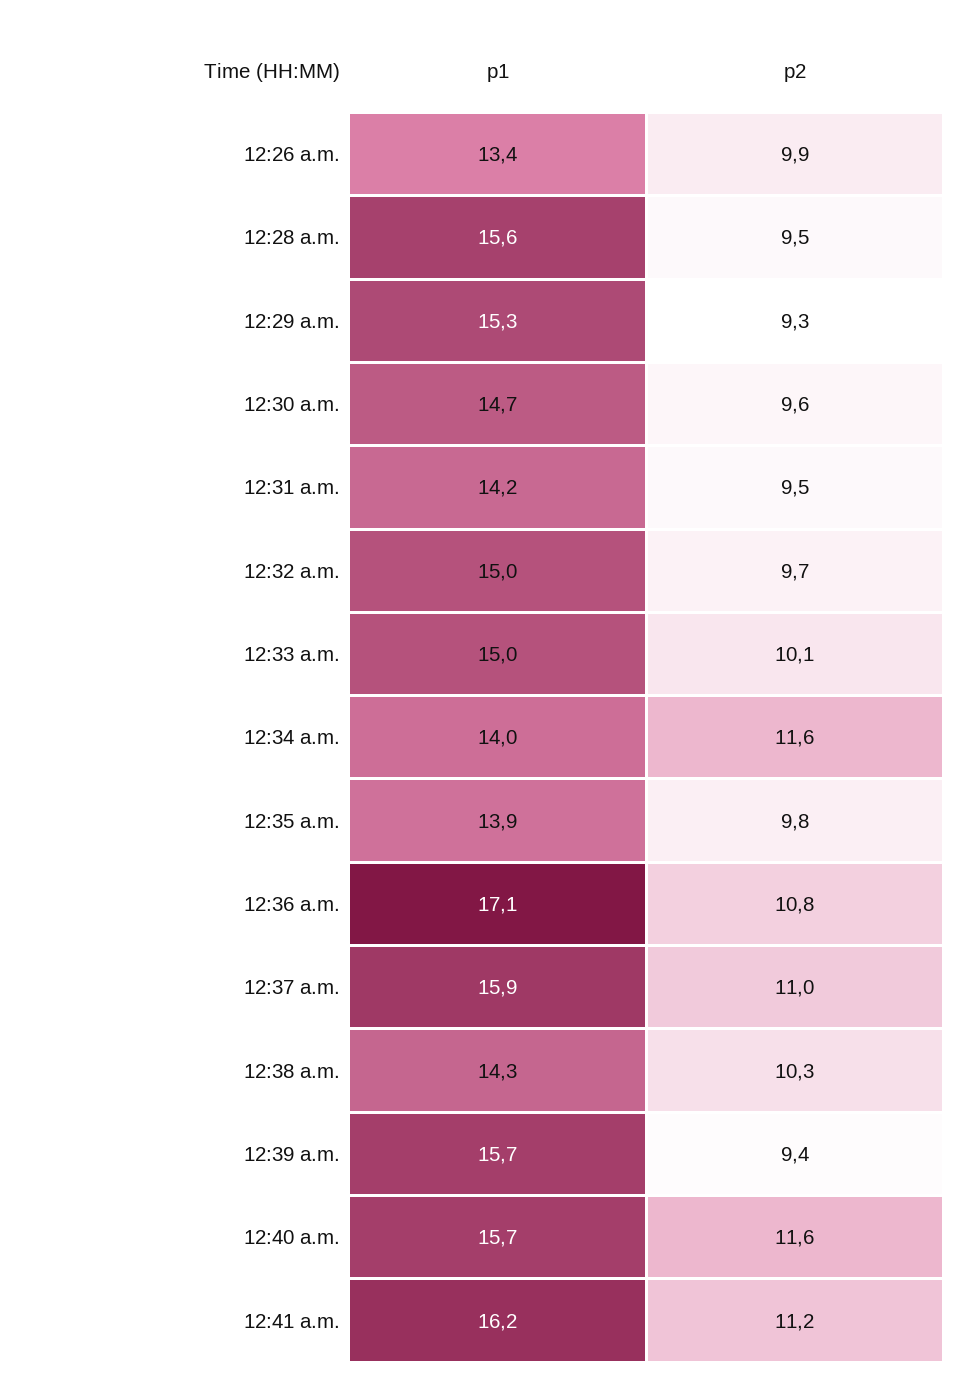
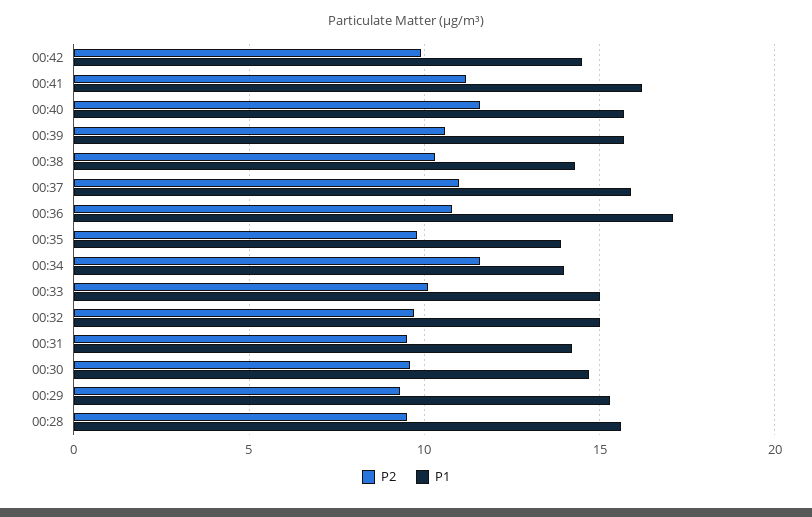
p1, 12:26 a.m.: 13.4 -> none
p2, 12:26 a.m.: 9.9 -> none
p2, 12:39 a.m.: 9.4 -> 10.5
p2, 00:42: none -> 10
p1, 00:42: none -> 14.5

